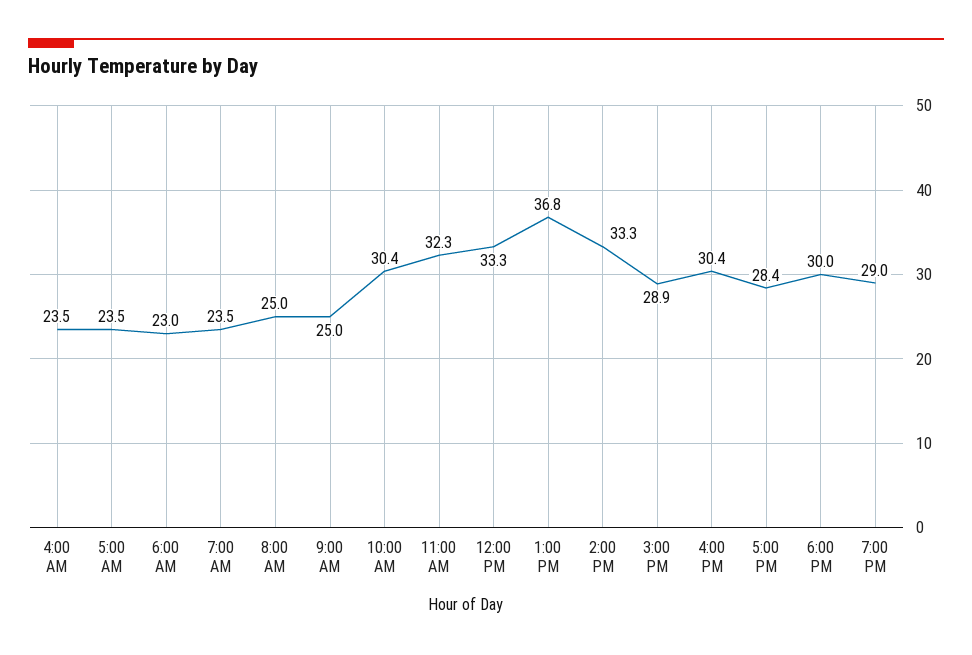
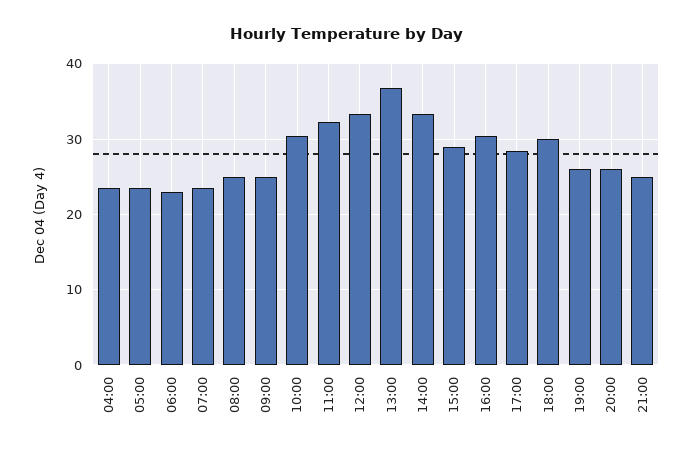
7:00 PM: 29 -> 26
20:00: none -> 26
21:00: none -> 25

